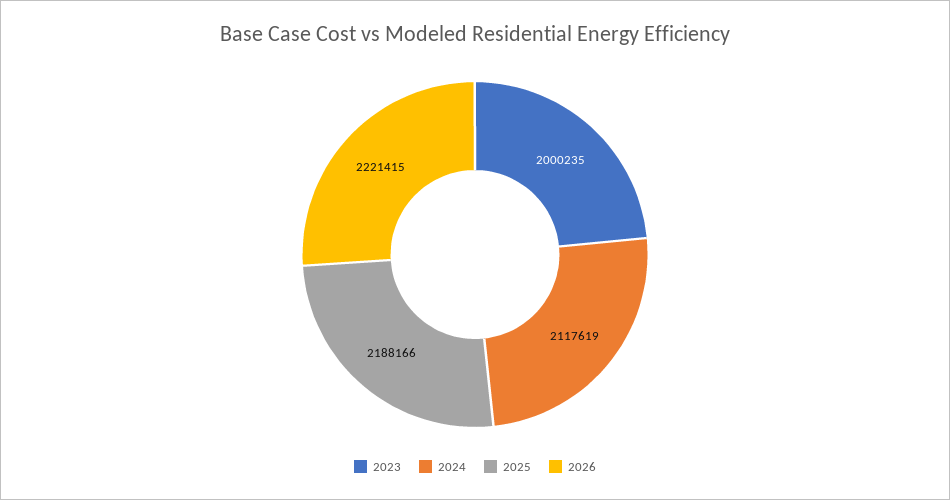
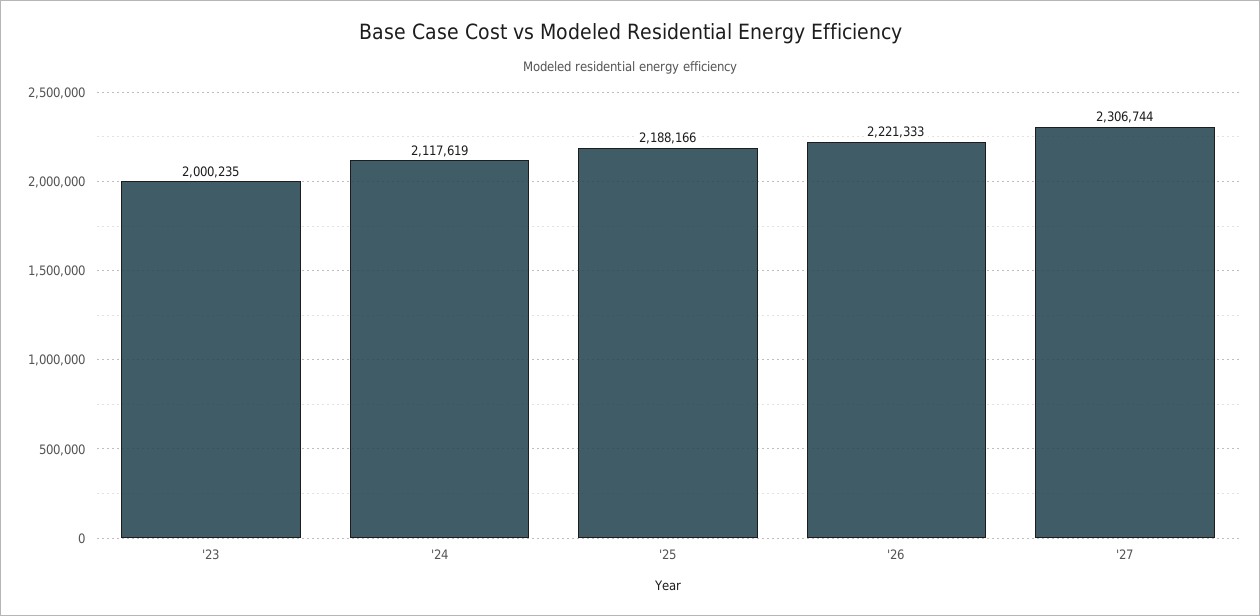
2026: 2221415 -> 2221333
'27: none -> 2306744

